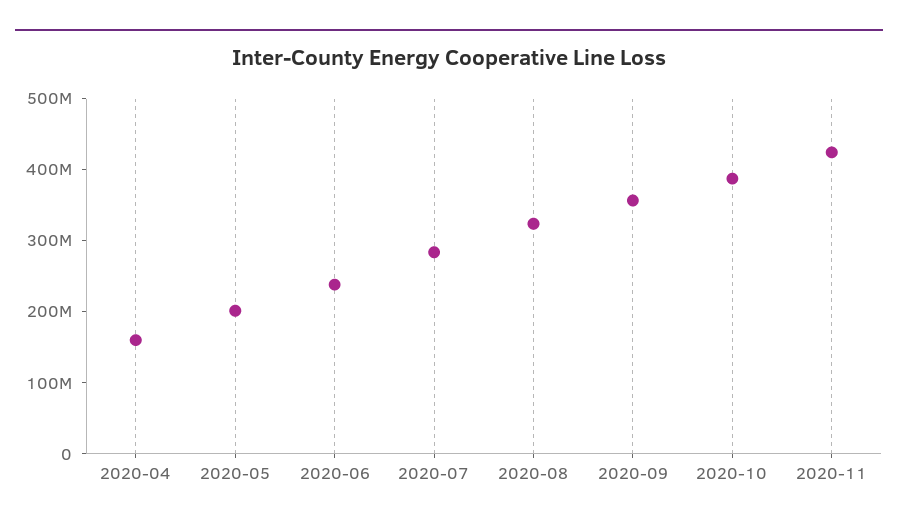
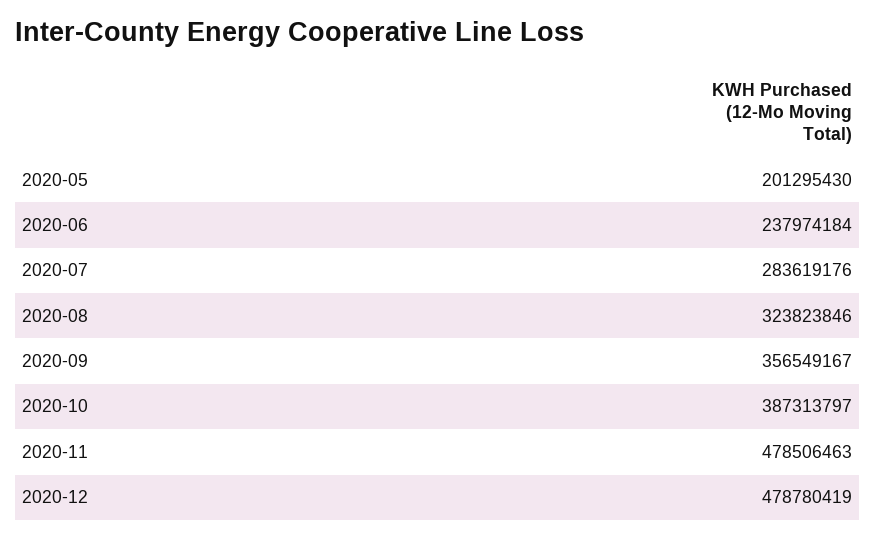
2020-04: 160000000 -> none
2020-11: 420000000 -> 478506463
2020-12: none -> 478780419

